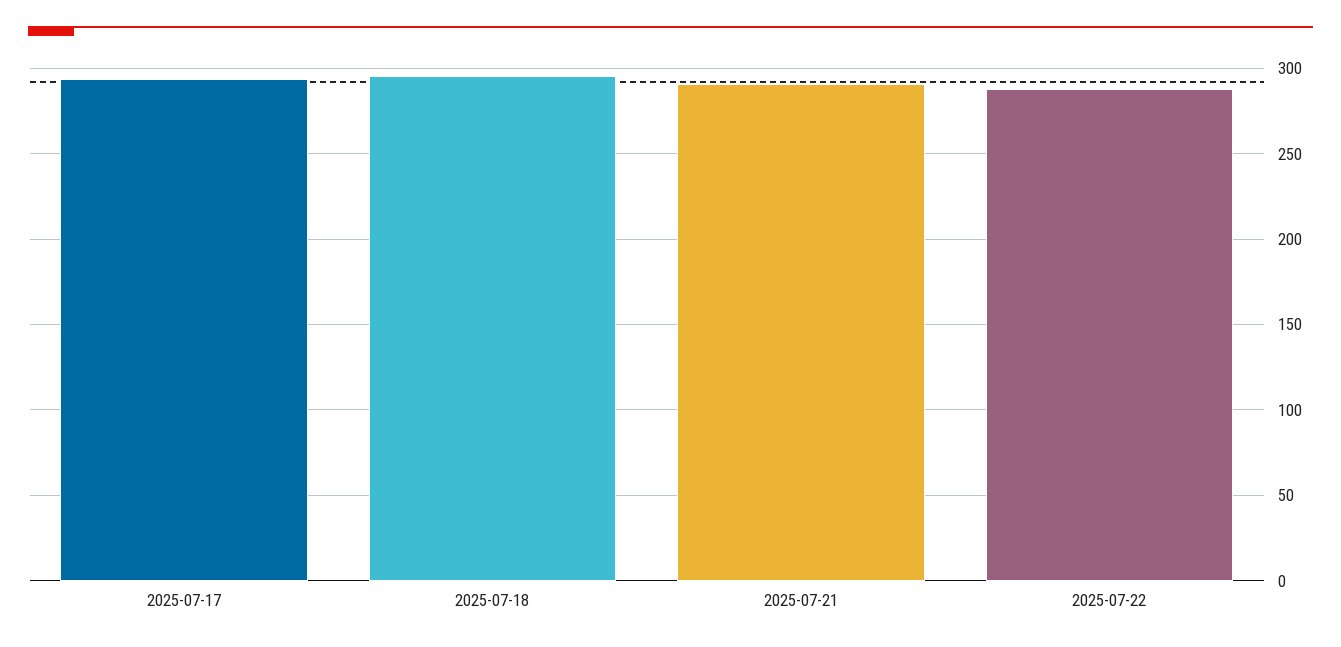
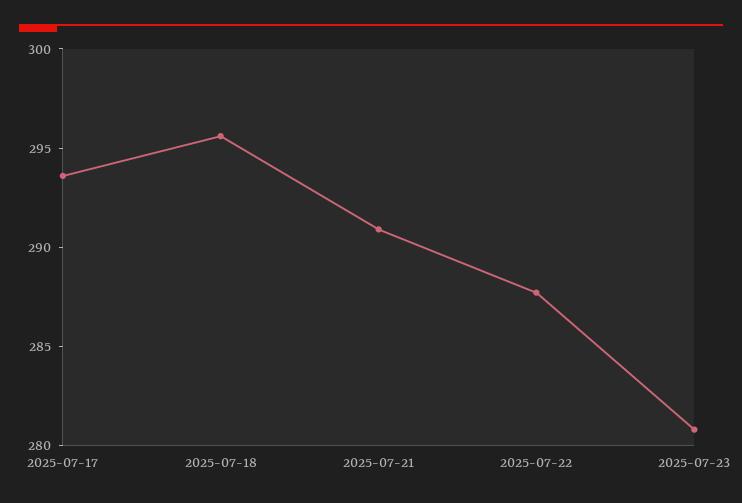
2025-07-23: none -> 281

